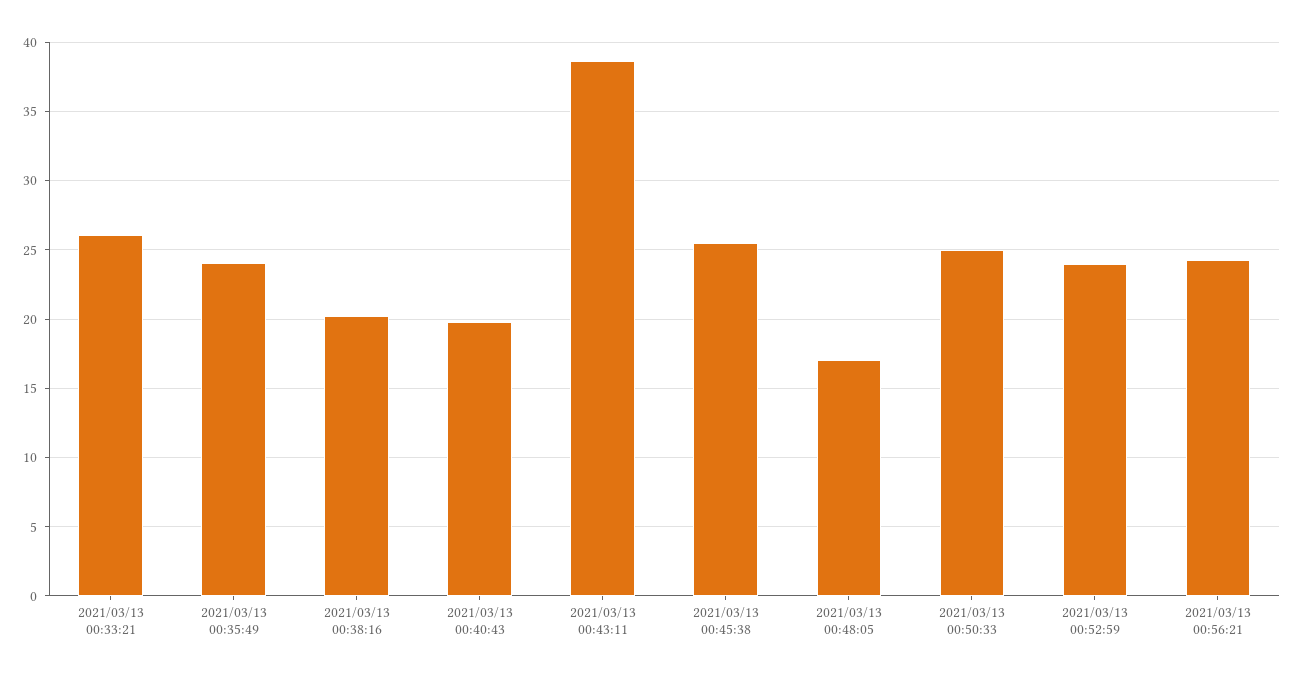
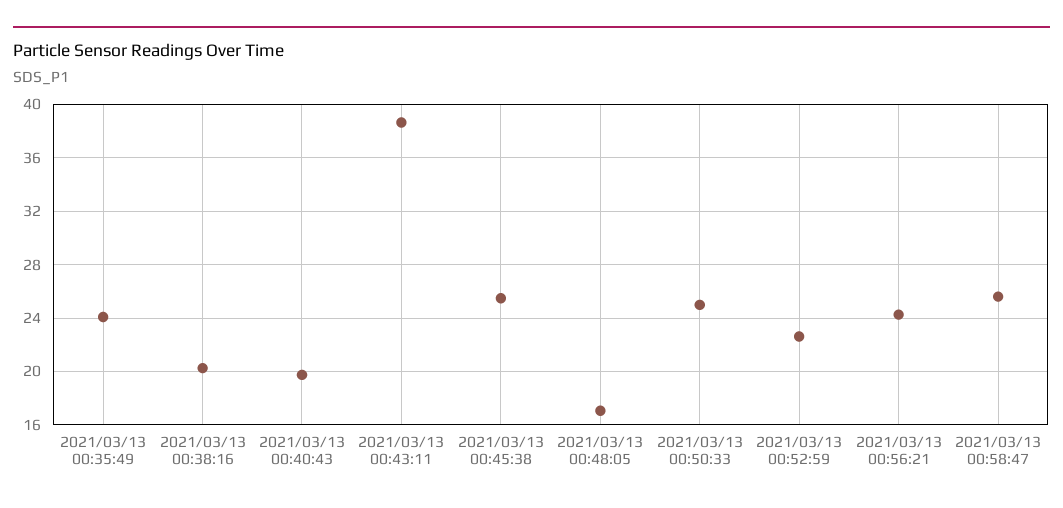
2021/03/13 00:33:21: 26 -> none
2021/03/13 00:52:59: 24 -> 22.5
2021/03/13 00:58:47: none -> 25.5

